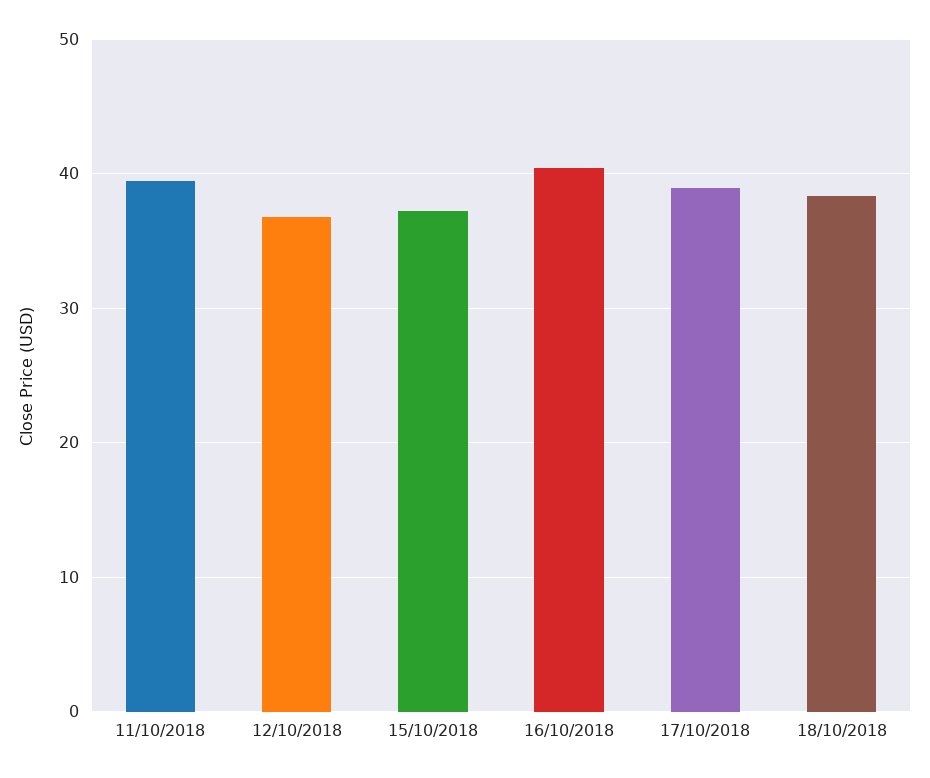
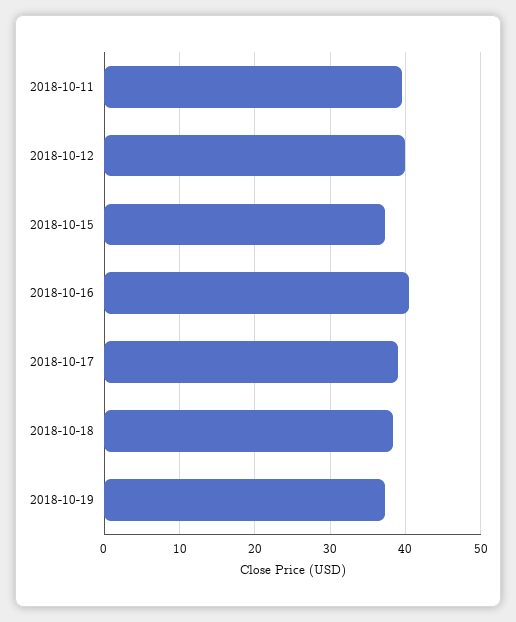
12/10/2018: 37 -> 40
2018-10-19: none -> 37

